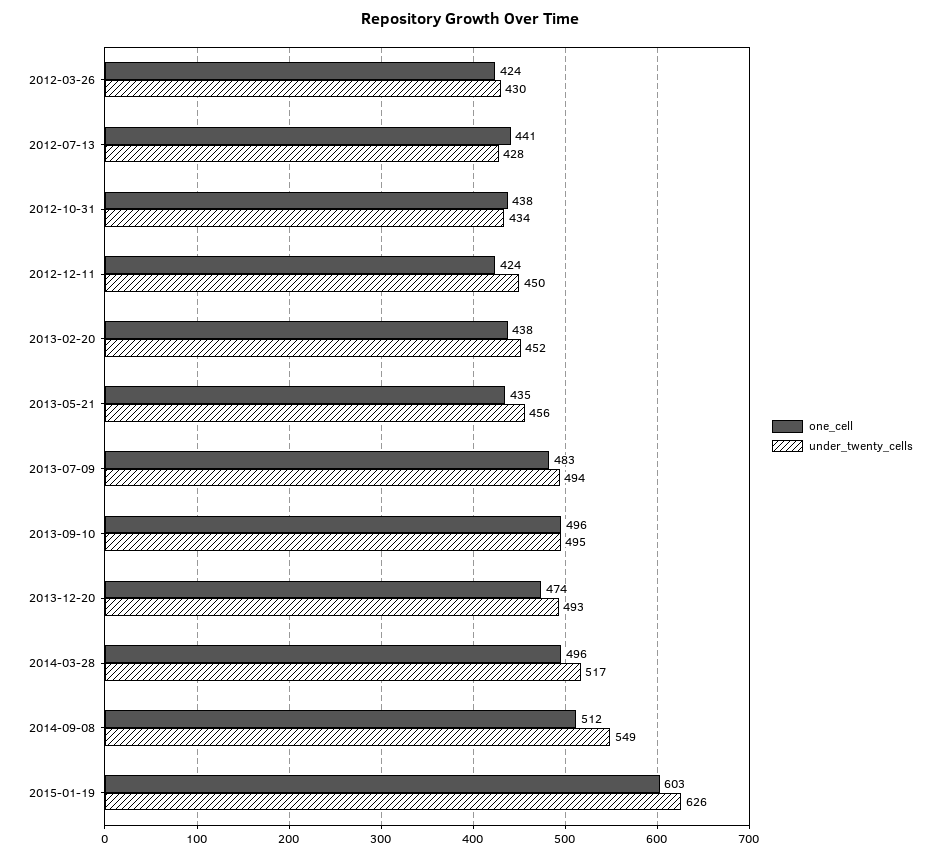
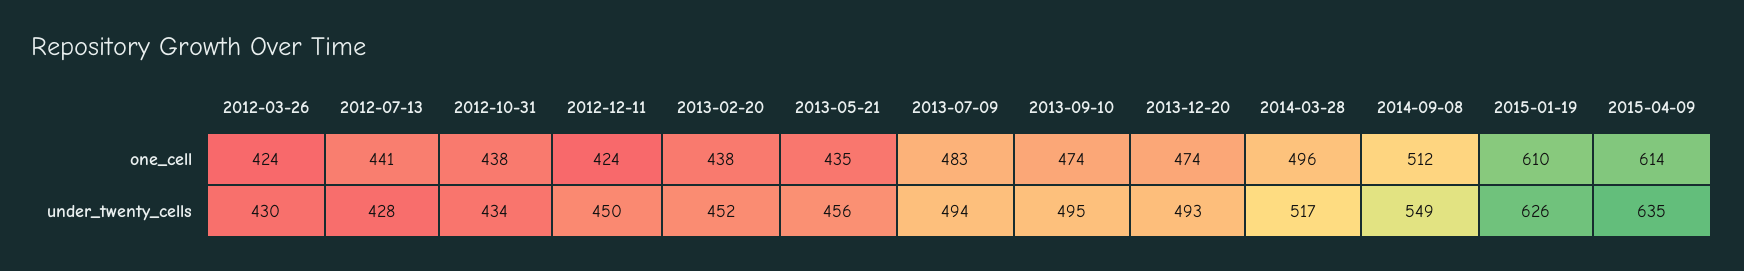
one_cell, 2013-09-10: 496 -> 474
one_cell, 2015-01-19: 603 -> 610
one_cell, 2015-04-09: none -> 614
under_twenty_cells, 2015-04-09: none -> 635

